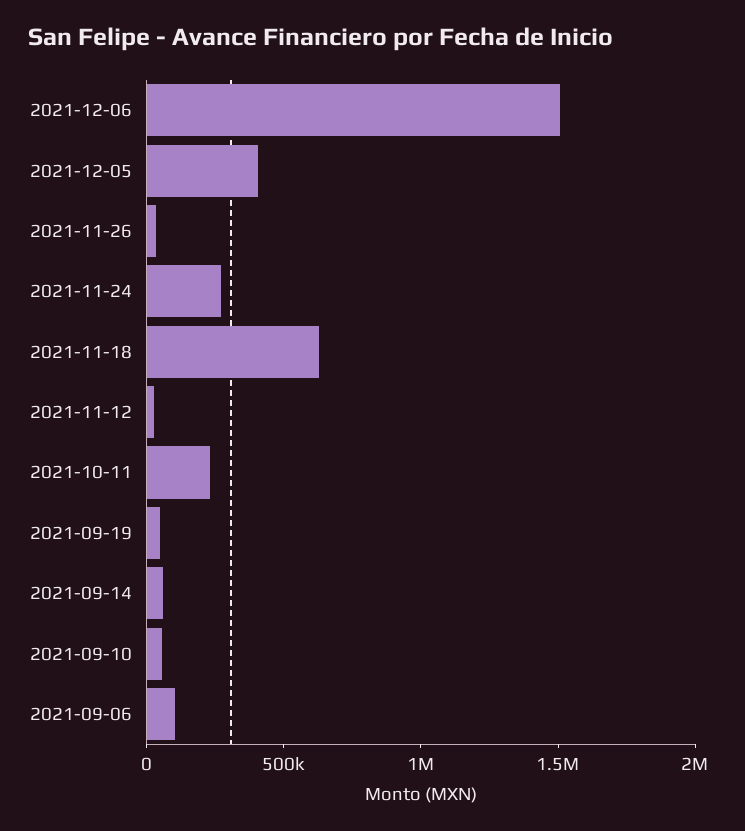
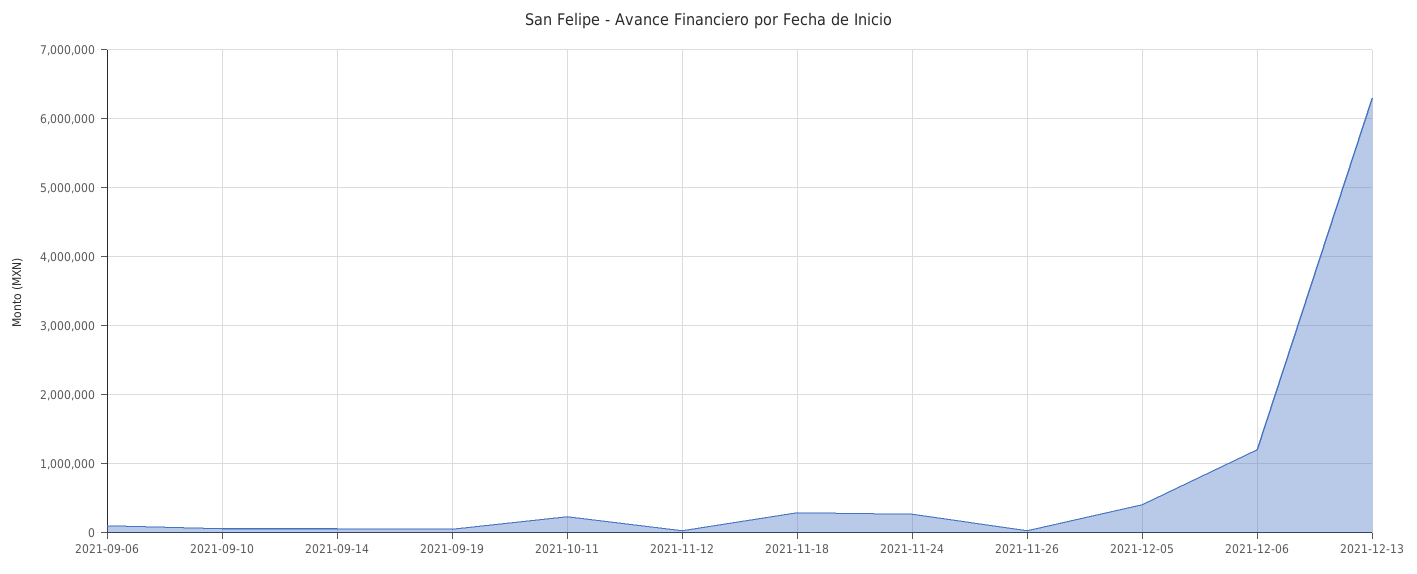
2021-12-06: 1500000 -> 1200000
2021-11-18: 600000 -> 300000
2021-12-13: none -> 6300000

